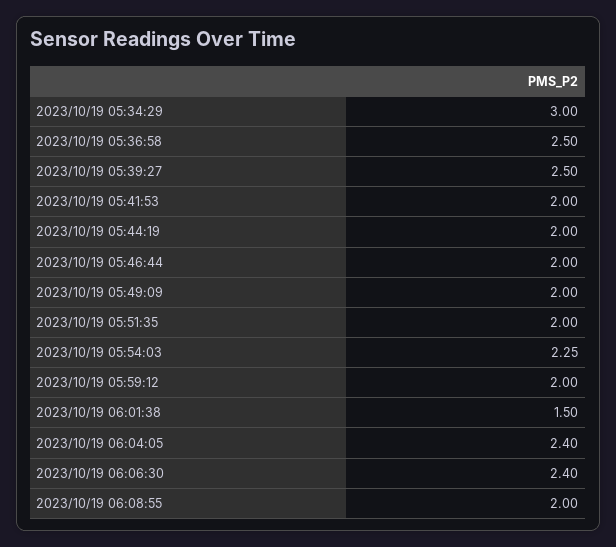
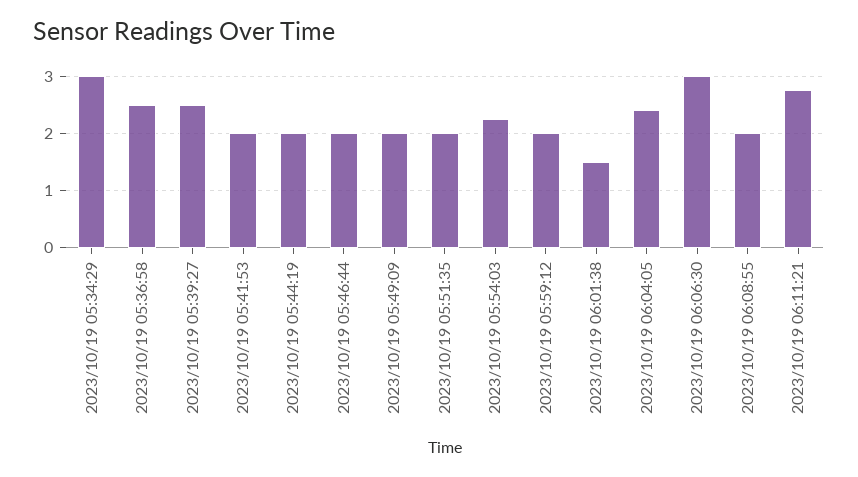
2023/10/19 06:06:30: 2.4 -> 3
2023/10/19 06:11:21: none -> 2.8

